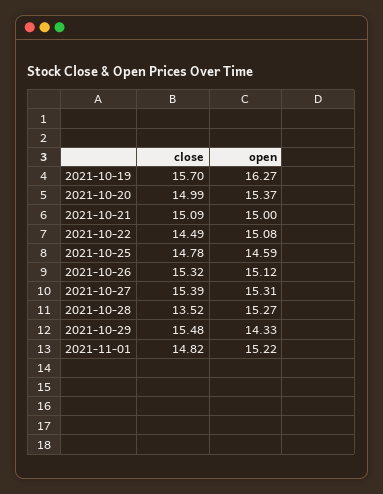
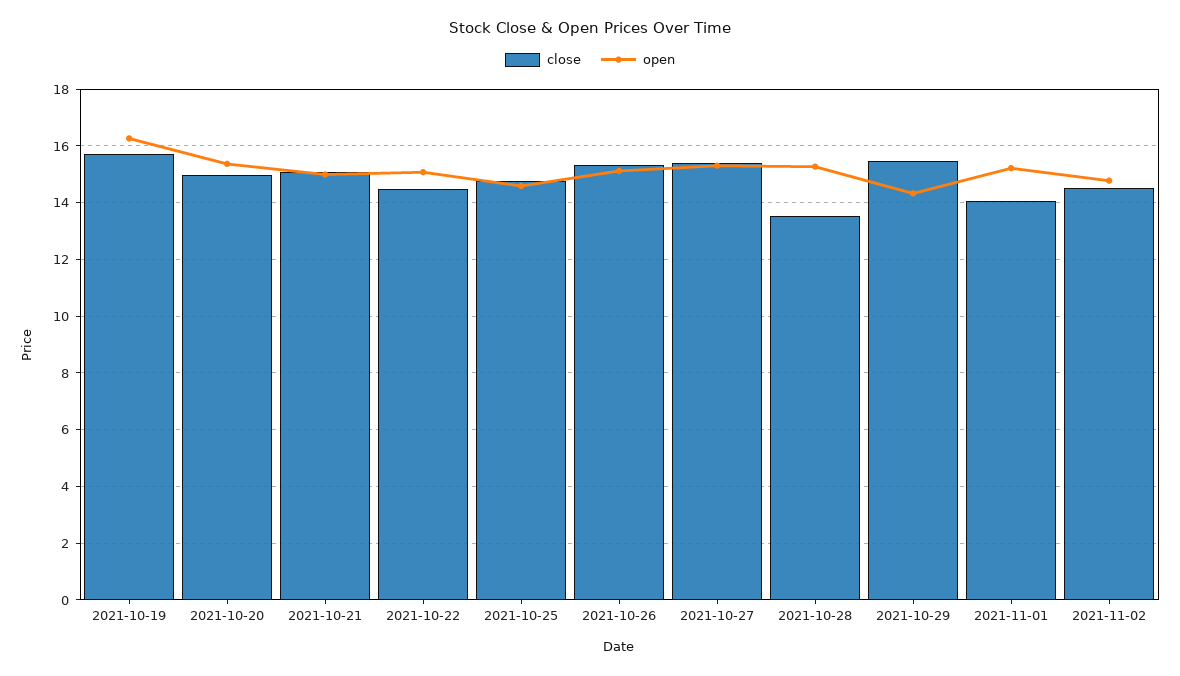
close, 2021-11-01: 14.82 -> 14
close, 2021-11-02: none -> 14.5
open, 2021-11-02: none -> 14.75

